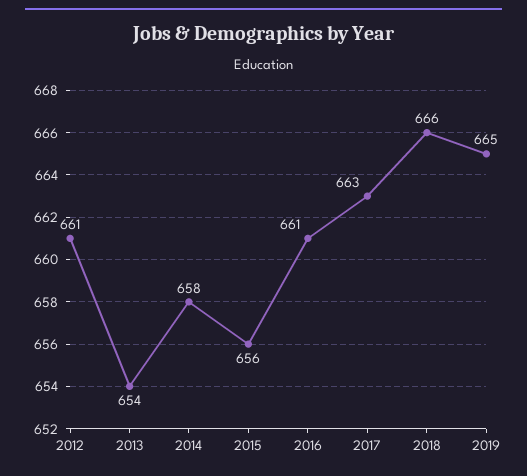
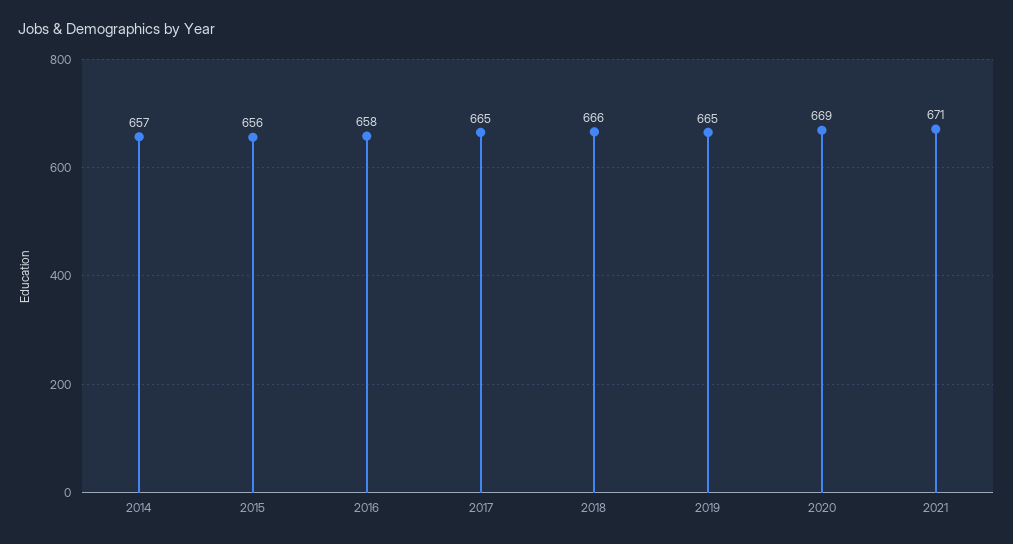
2012: 661 -> none
2013: 654 -> none
2014: 658 -> 657
2016: 661 -> 658
2017: 663 -> 665
2020: none -> 669
2021: none -> 671

